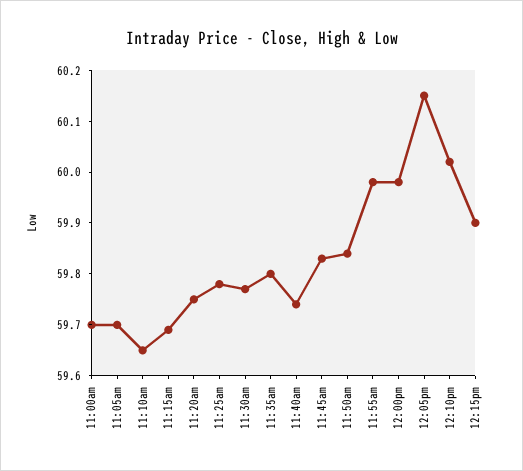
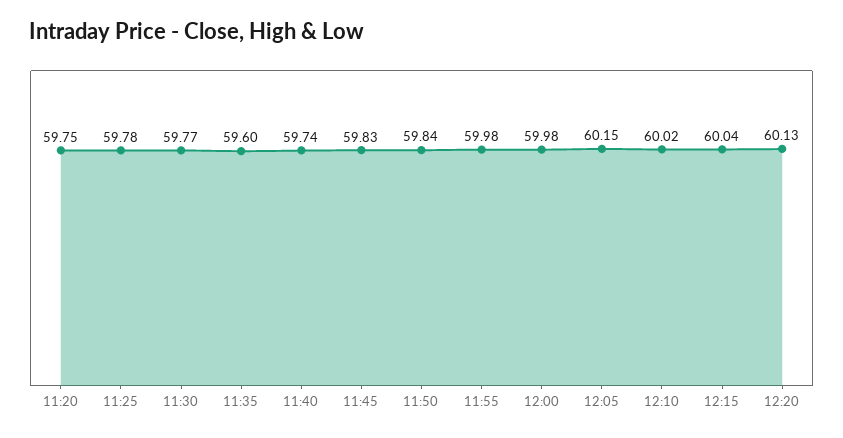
11:00am: 59.7 -> none
11:05am: 59.7 -> none
11:10am: 59.65 -> none
11:15am: 59.7 -> none
11:35am: 59.8 -> 59.6
12:15pm: 59.9 -> 60.04
12:20: none -> 60.13

